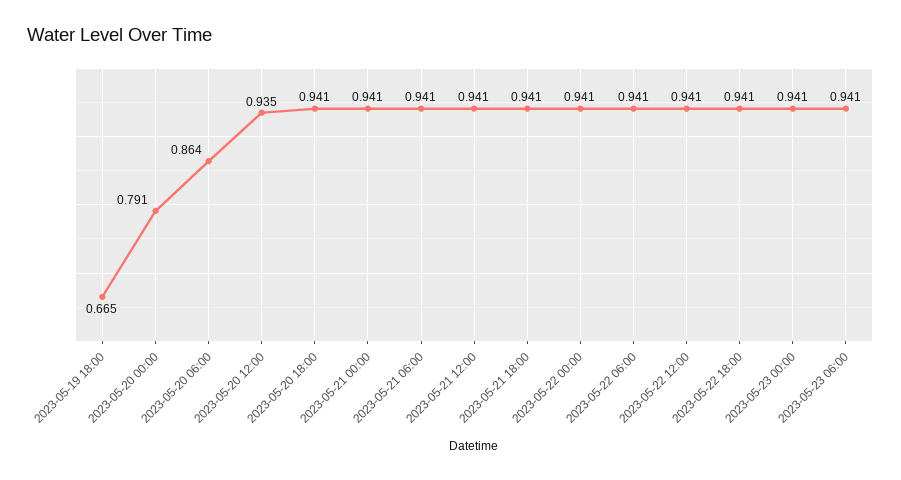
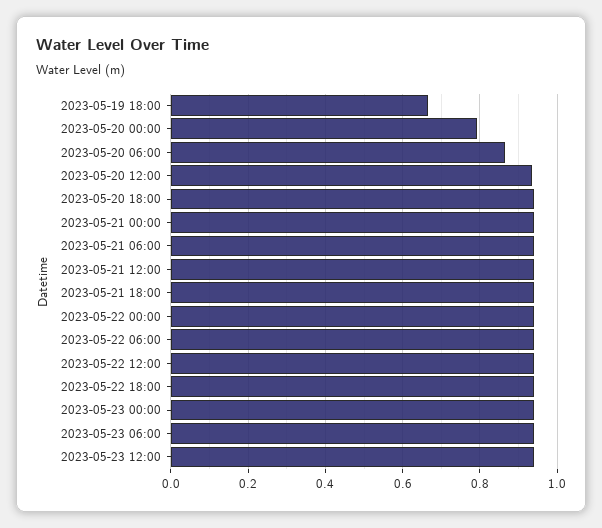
2023-05-23 12:00: none -> 0.94

